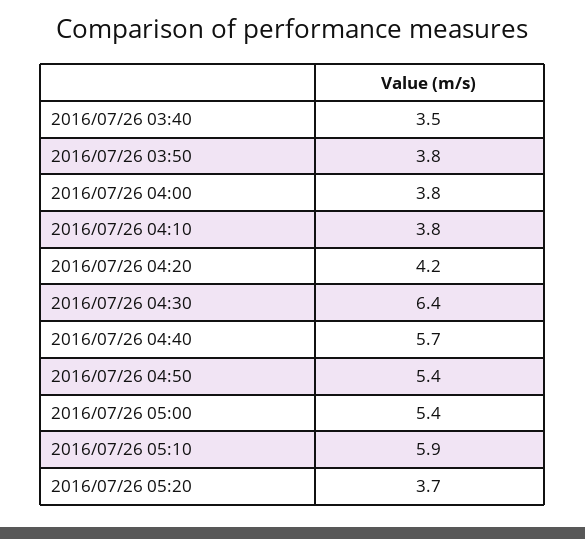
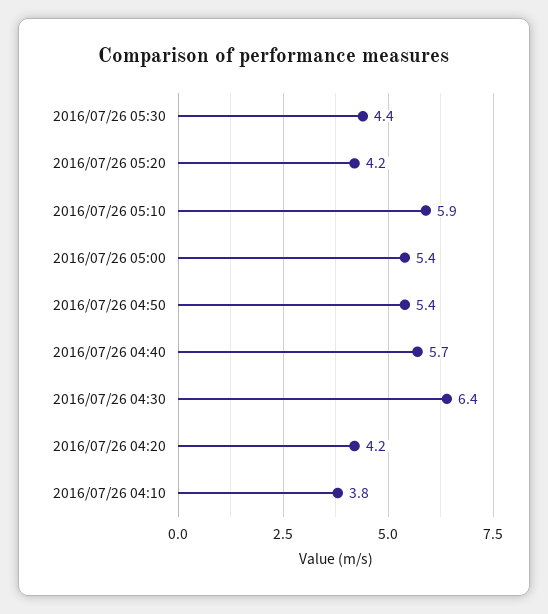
2016/07/26 03:40: 3.5 -> none
2016/07/26 03:50: 3.8 -> none
2016/07/26 04:00: 3.8 -> none
2016/07/26 05:20: 3.7 -> 4.2
2016/07/26 05:30: none -> 4.4

